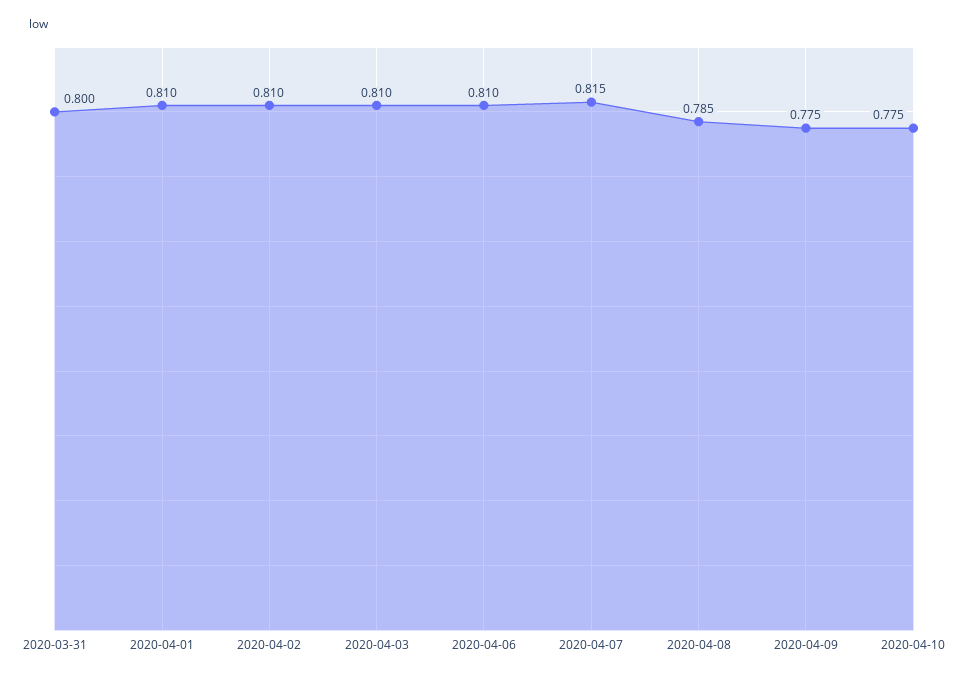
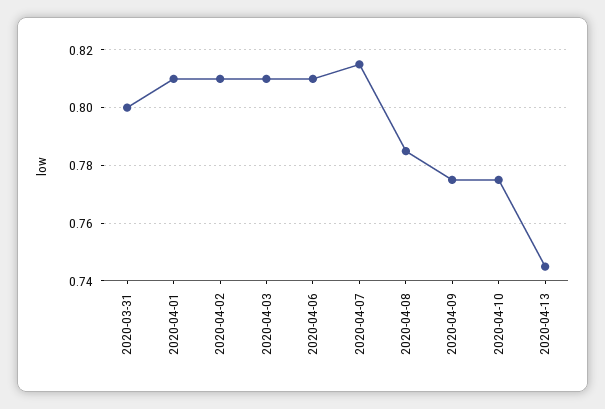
2020-04-13: none -> 0.745

